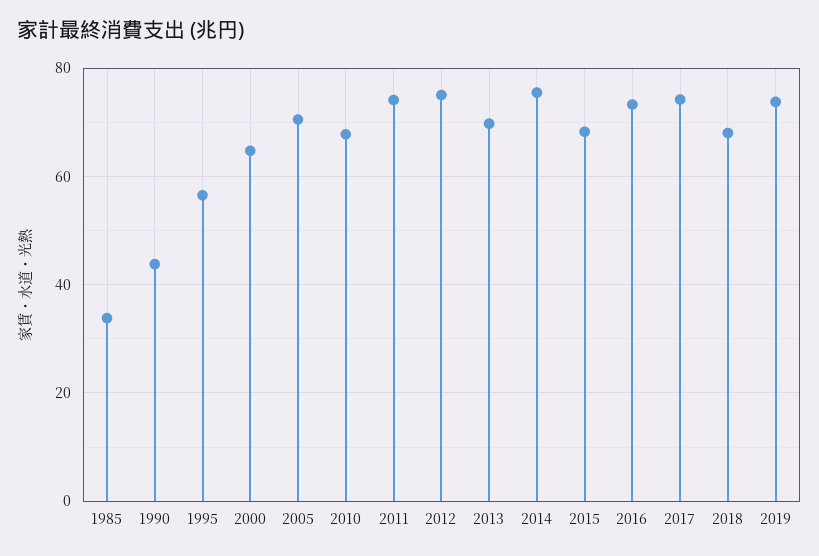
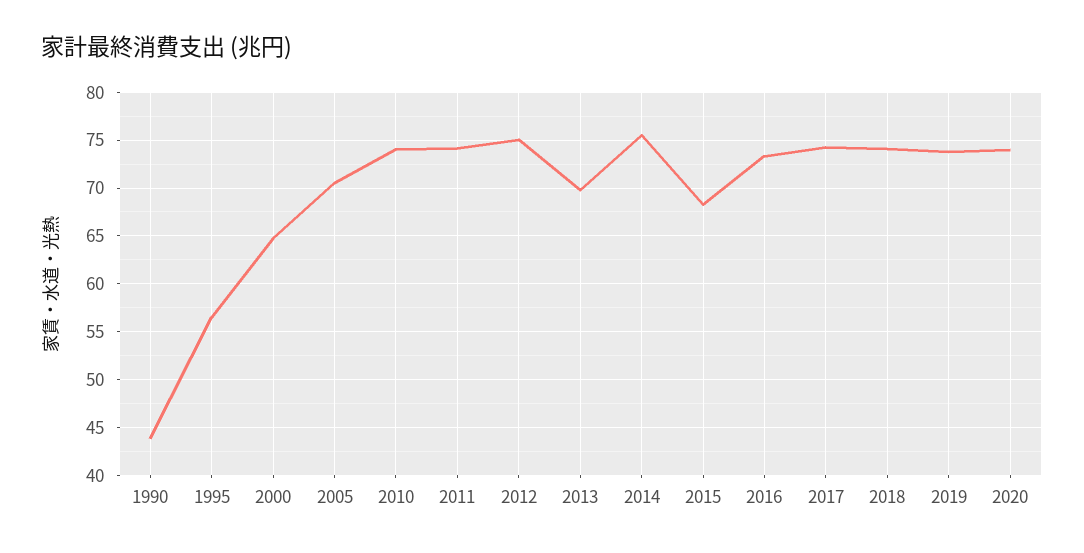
1985: 34 -> none
2010: 68 -> 74
2018: 68 -> 74
2020: none -> 74

